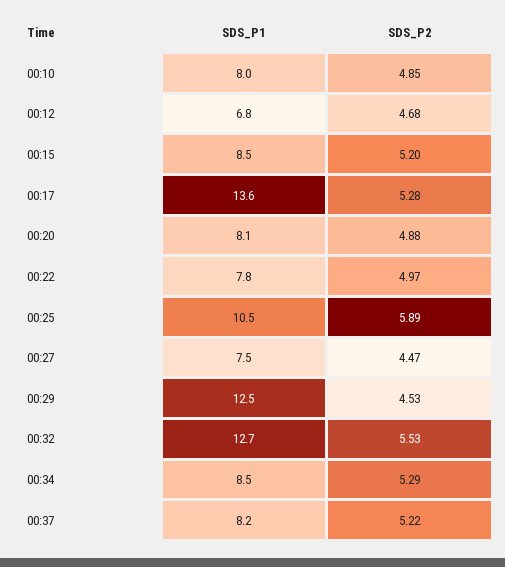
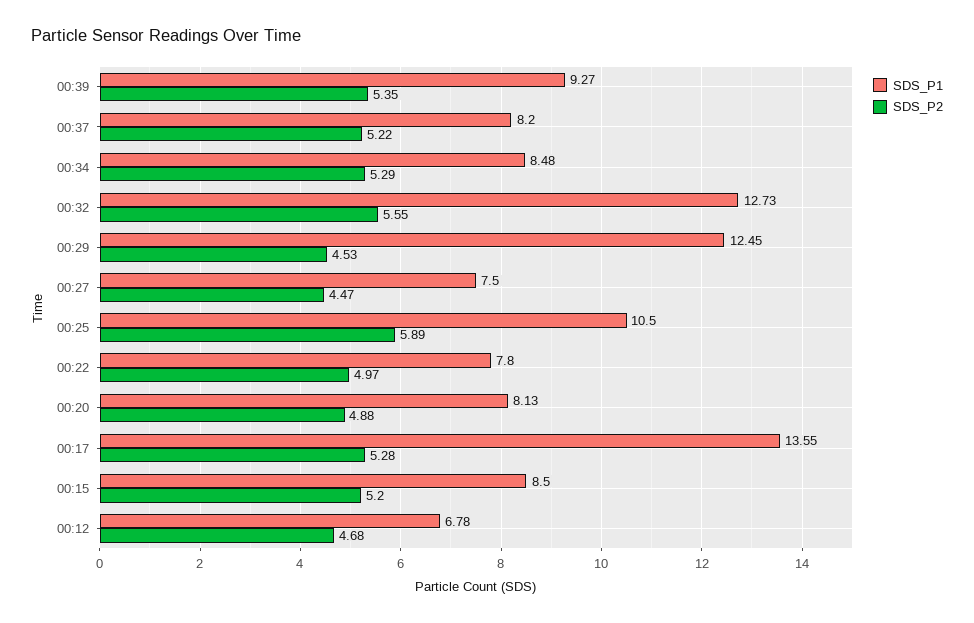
SDS_P1, 00:10: 8 -> none
SDS_P2, 00:10: 4.85 -> none
SDS_P2, 00:32: 5.53 -> 5.55
SDS_P1, 00:39: none -> 9.27
SDS_P2, 00:39: none -> 5.35

